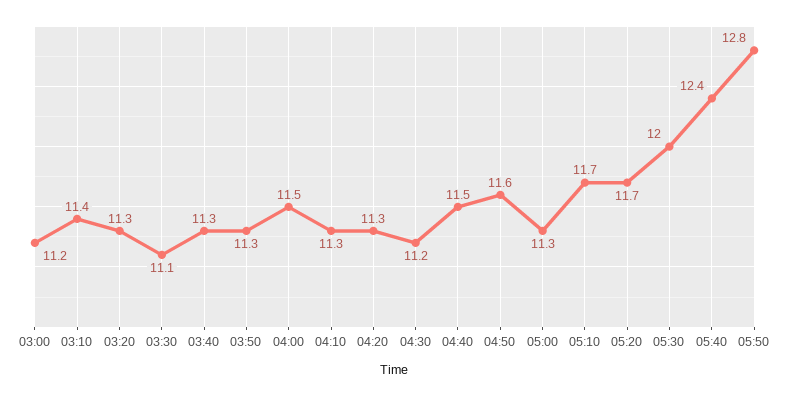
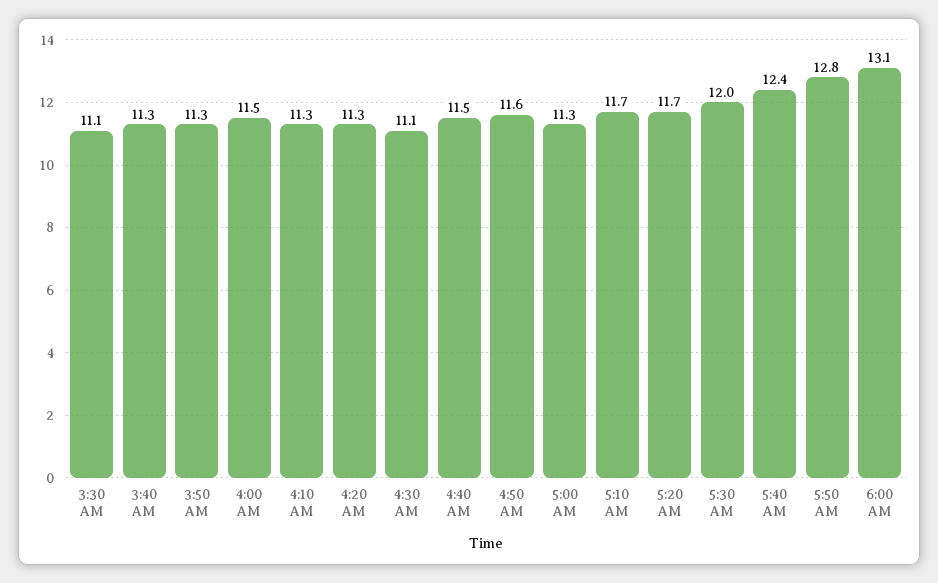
03:00: 11.2 -> none
03:10: 11.4 -> none
03:20: 11.3 -> none
04:30: 11.2 -> 11.1
6:00 AM: none -> 13.1

